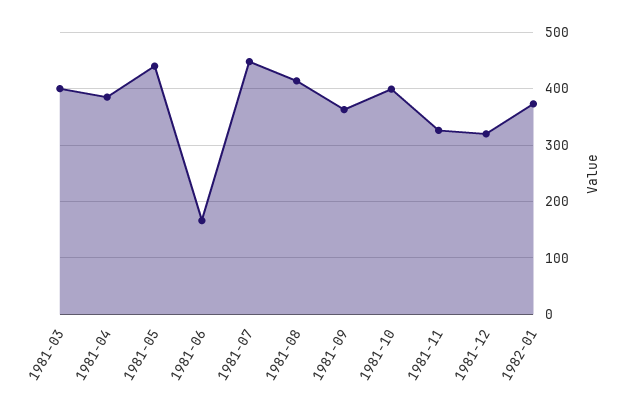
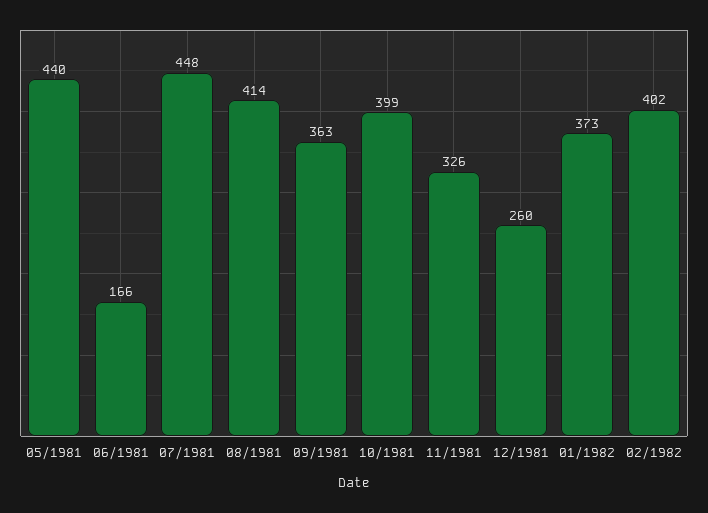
1981-03: 400 -> none
1981-04: 380 -> none
1981-12: 320 -> 260
02/1982: none -> 402

